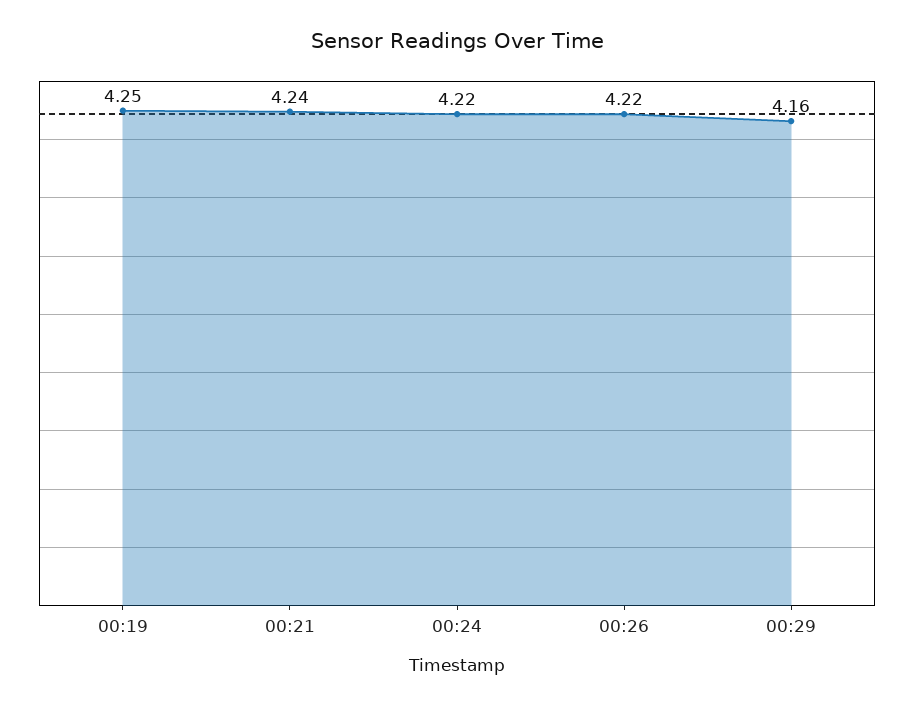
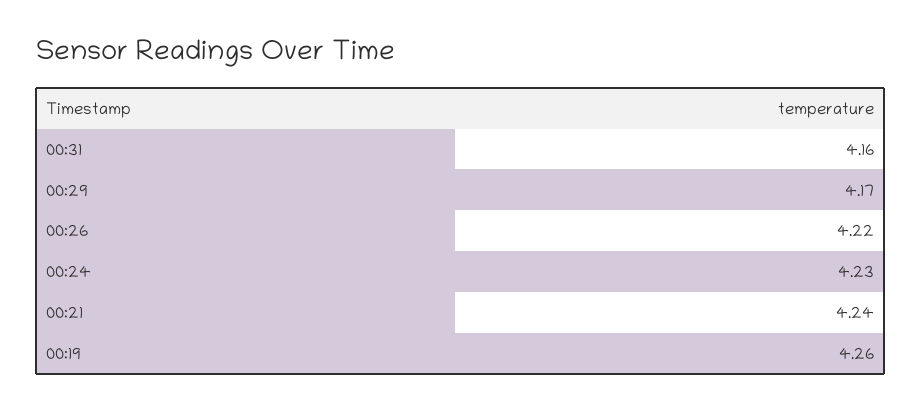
00:19: 4.25 -> 4.26
00:24: 4.22 -> 4.23
00:29: 4.16 -> 4.17
00:31: none -> 4.16

